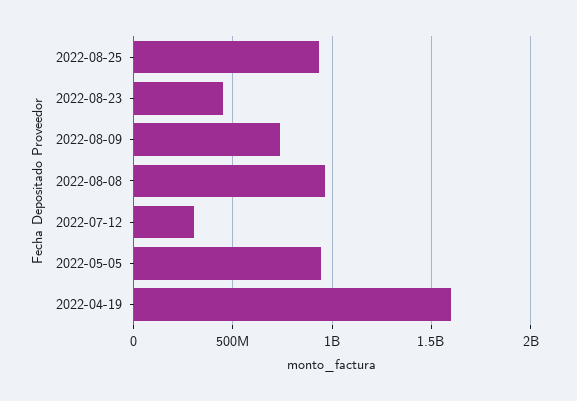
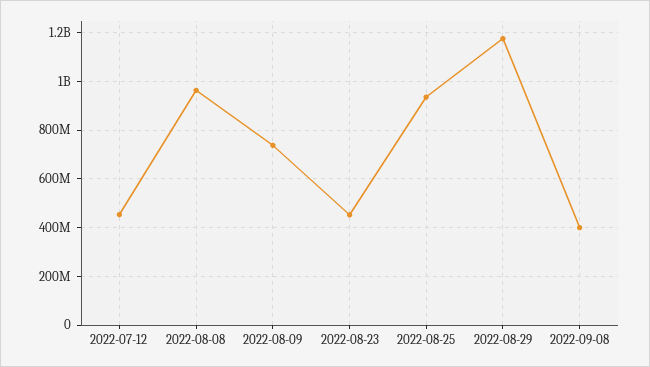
2022-07-12: 300000000 -> 450000000
2022-05-05: 950000000 -> none
2022-04-19: 1600000000 -> none
2022-08-29: none -> 1175000000
2022-09-08: none -> 400000000

